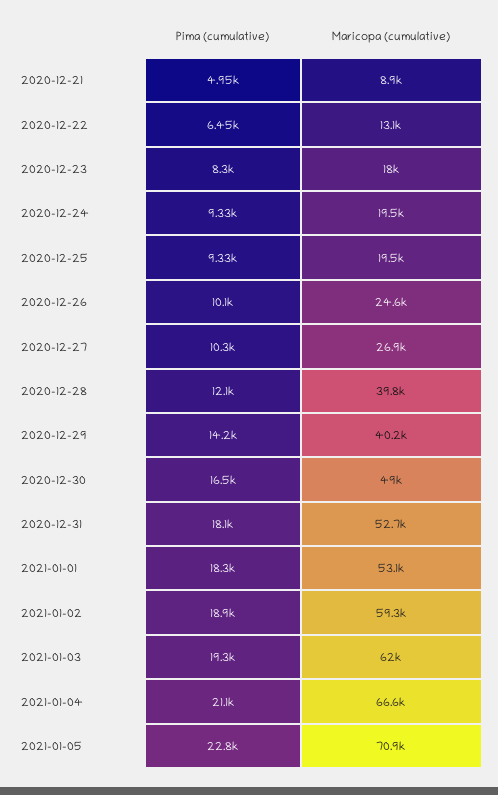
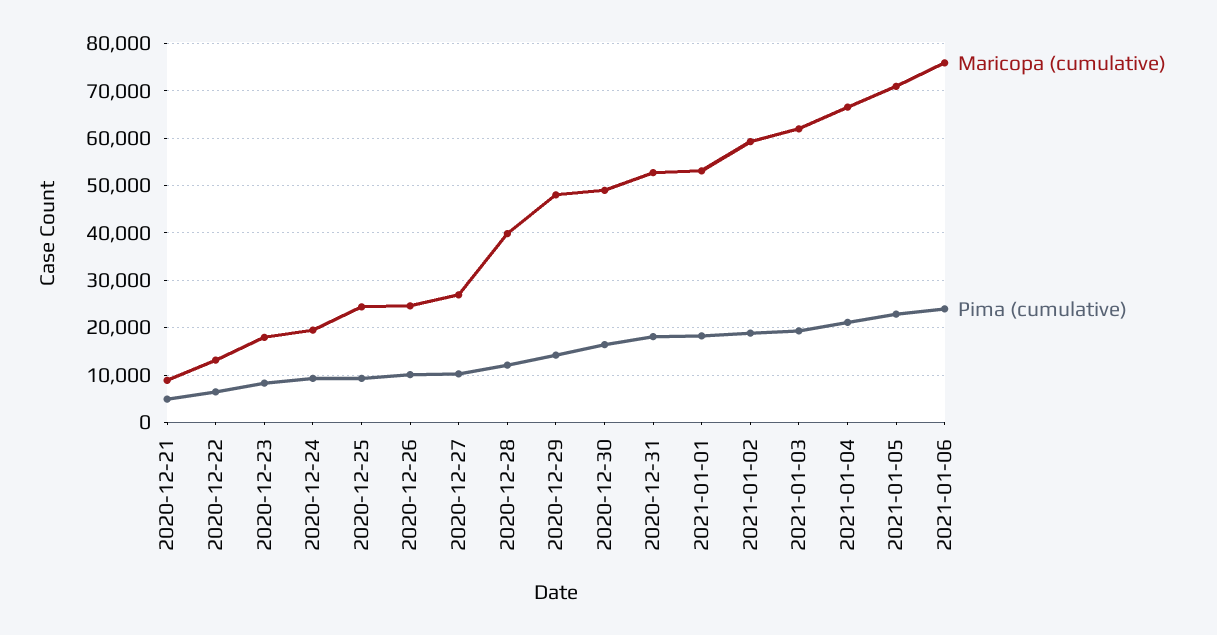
Maricopa (cumulative), 2020-12-25: 19500 -> 24000
Maricopa (cumulative), 2020-12-29: 40200 -> 48000
Maricopa (cumulative), 2021-01-06: none -> 76000
Pima (cumulative), 2021-01-06: none -> 24000

